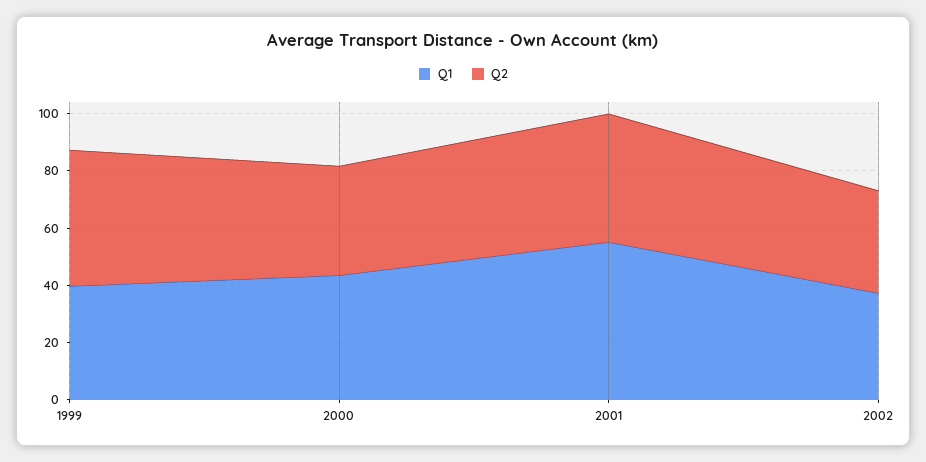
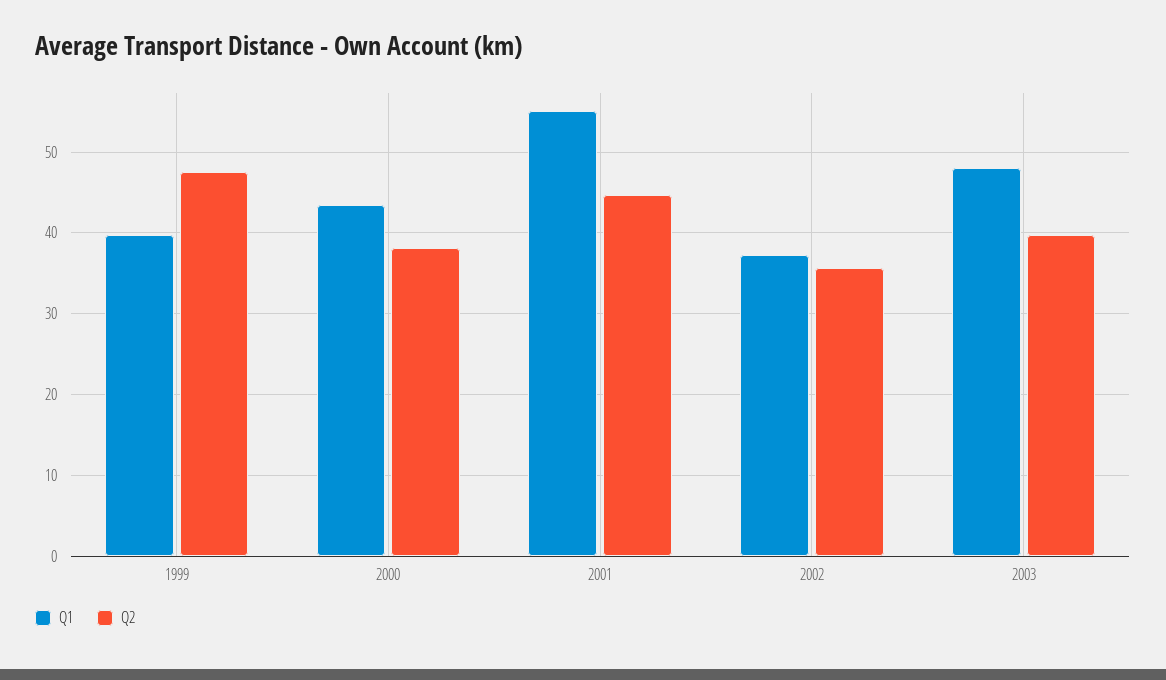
Q1, 2003: none -> 48
Q2, 2003: none -> 40

